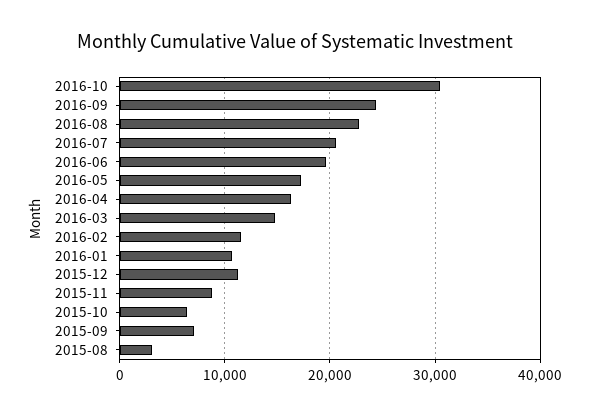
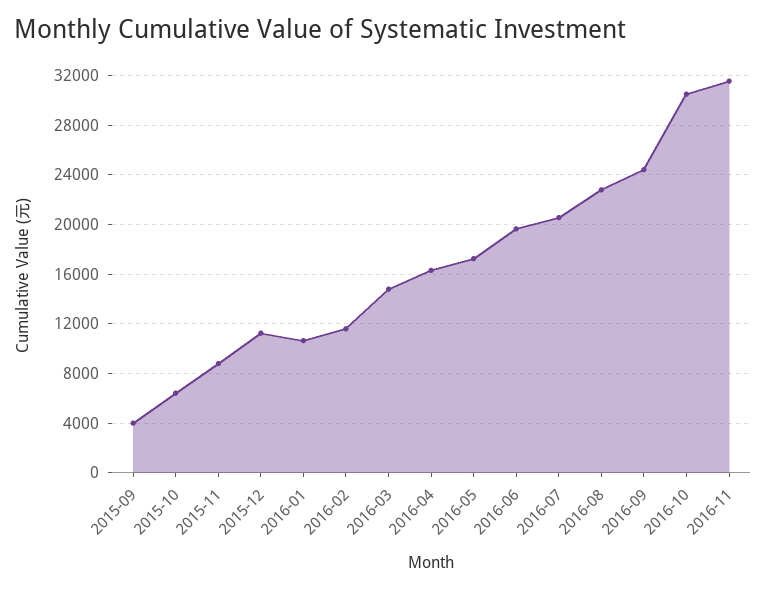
2015-09: 7000 -> 4000
2015-08: 3000 -> none
2016-11: none -> 31500

